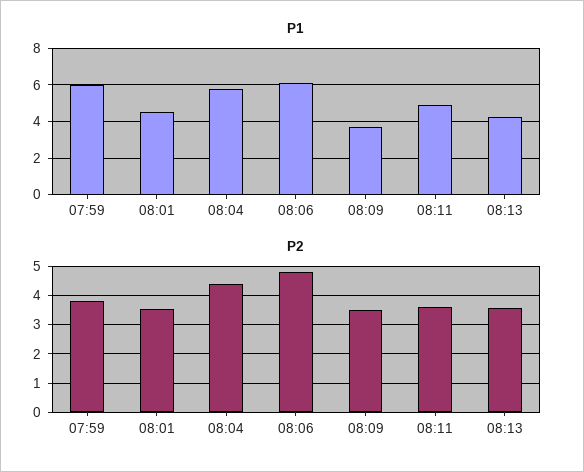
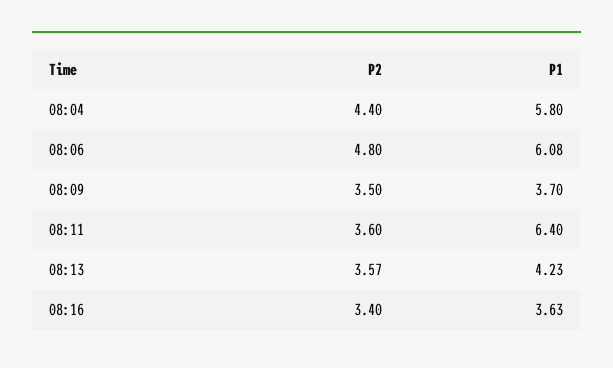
P1, 07:59: 6 -> none
P1, 08:01: 4.5 -> none
P1, 08:11: 5 -> 6.4
P2, 07:59: 3.75 -> none
P2, 08:01: 3.5 -> none
P2, 08:16: none -> 3.4
P1, 08:16: none -> 3.63

